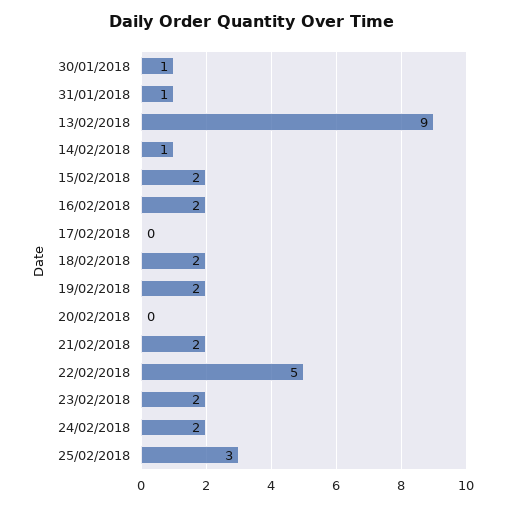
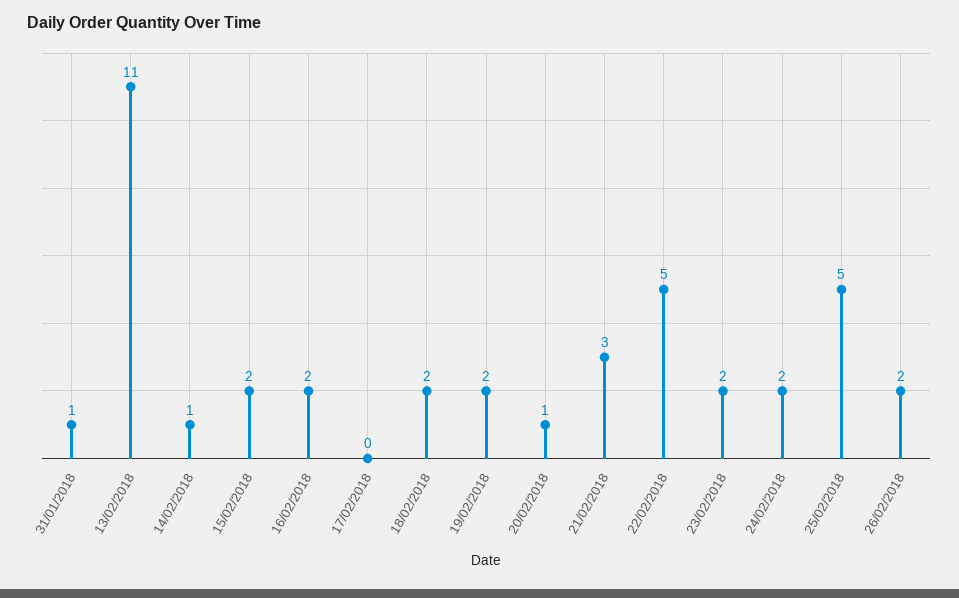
30/01/2018: 1 -> none
13/02/2018: 9 -> 11
20/02/2018: 0 -> 1
21/02/2018: 2 -> 3
25/02/2018: 3 -> 5
26/02/2018: none -> 2

